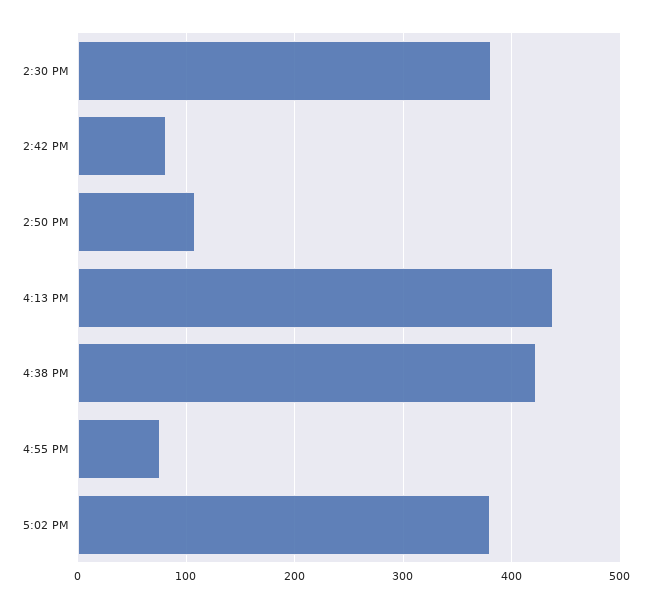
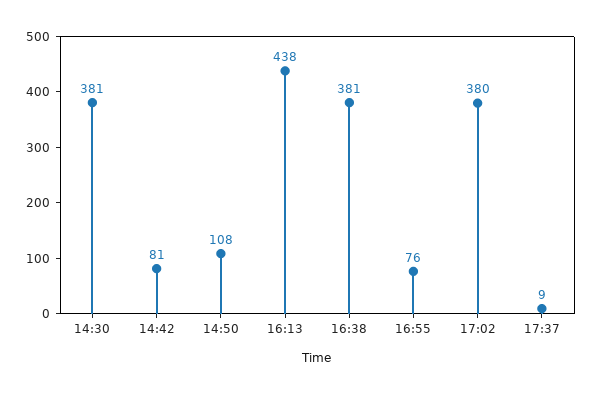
4:38 PM: 420 -> 381
17:37: none -> 9

